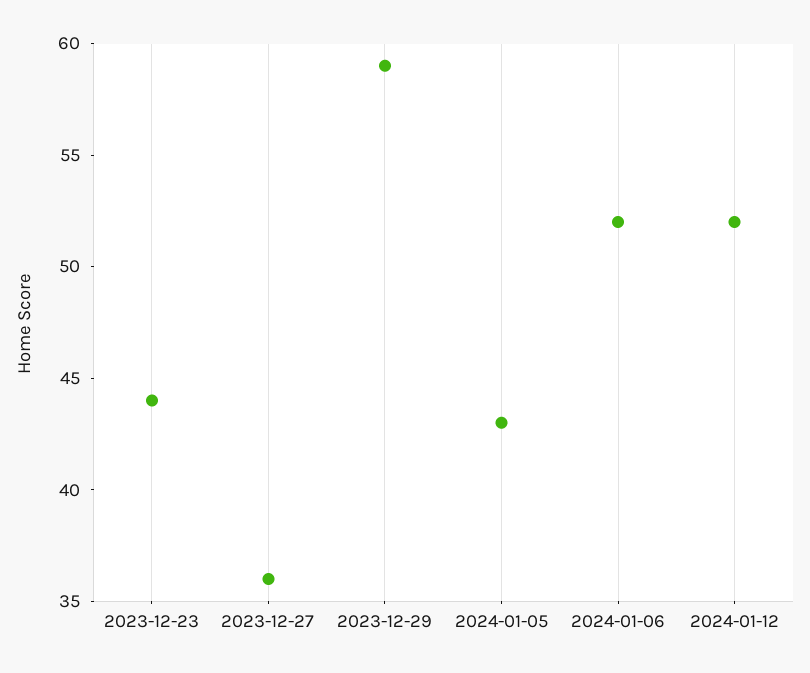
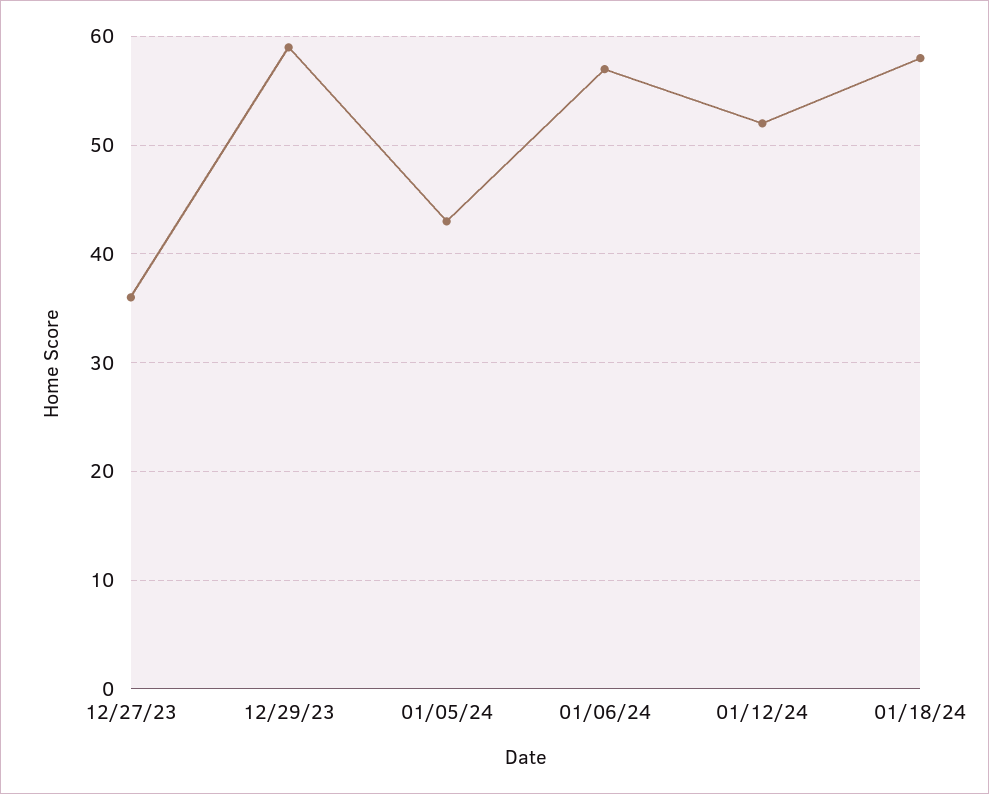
2023-12-23: 44 -> none
2024-01-06: 52 -> 57
01/18/24: none -> 58

